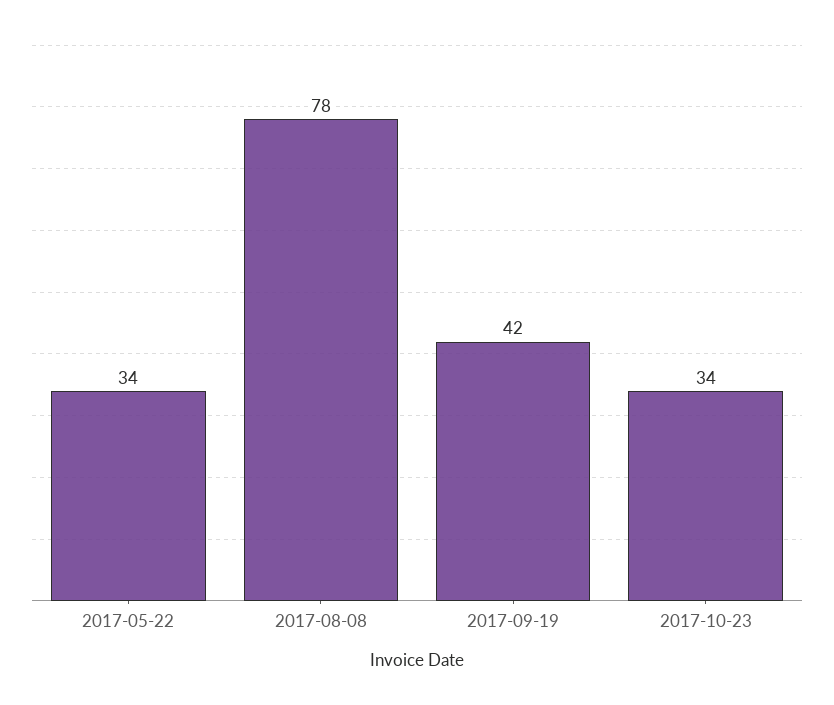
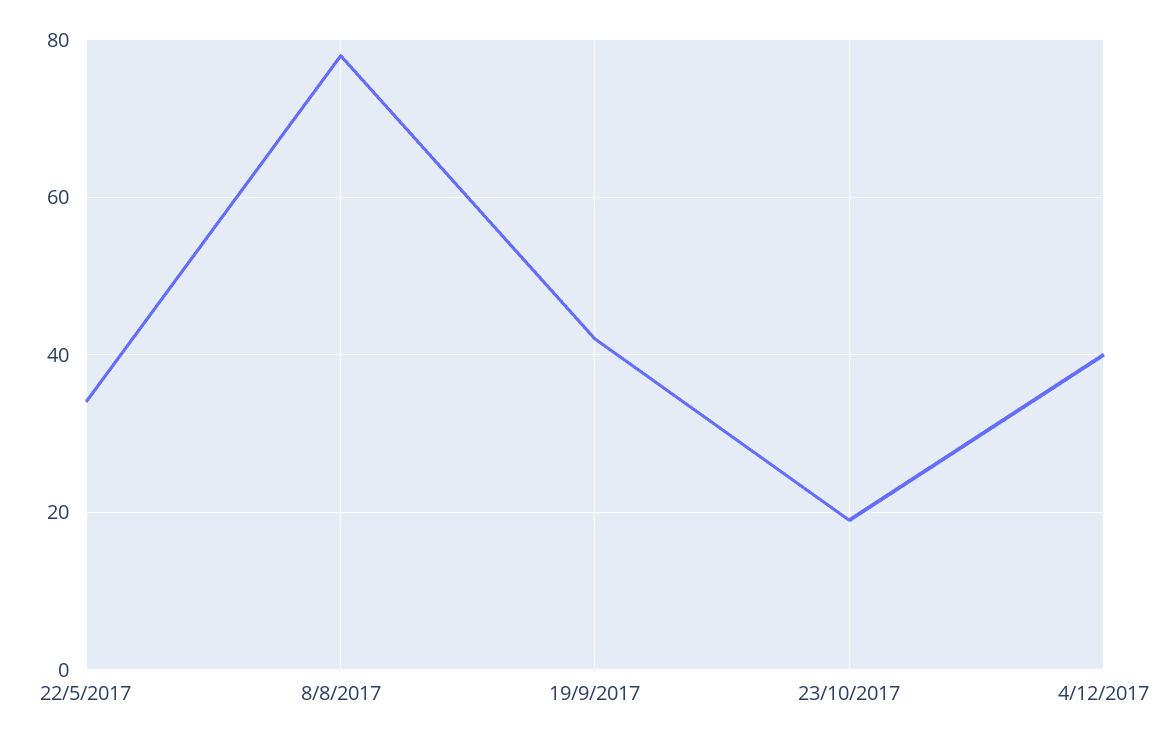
2017-10-23: 34 -> 20
4/12/2017: none -> 40

